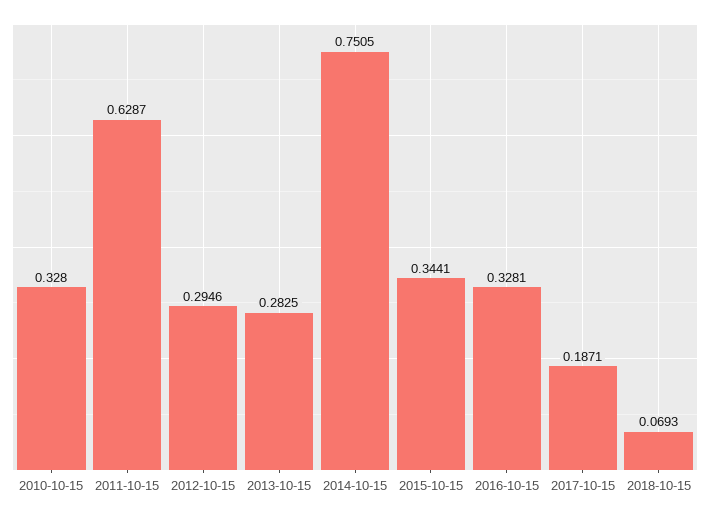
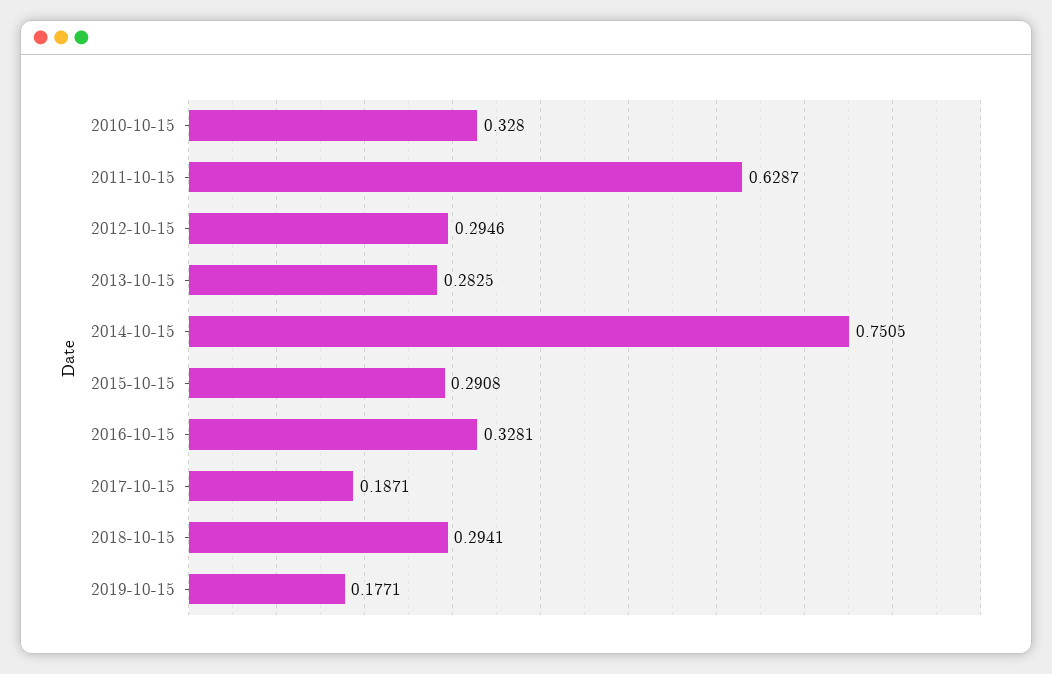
2015-10-15: 0.3441 -> 0.2908
2018-10-15: 0.0693 -> 0.2941
2019-10-15: none -> 0.1771

